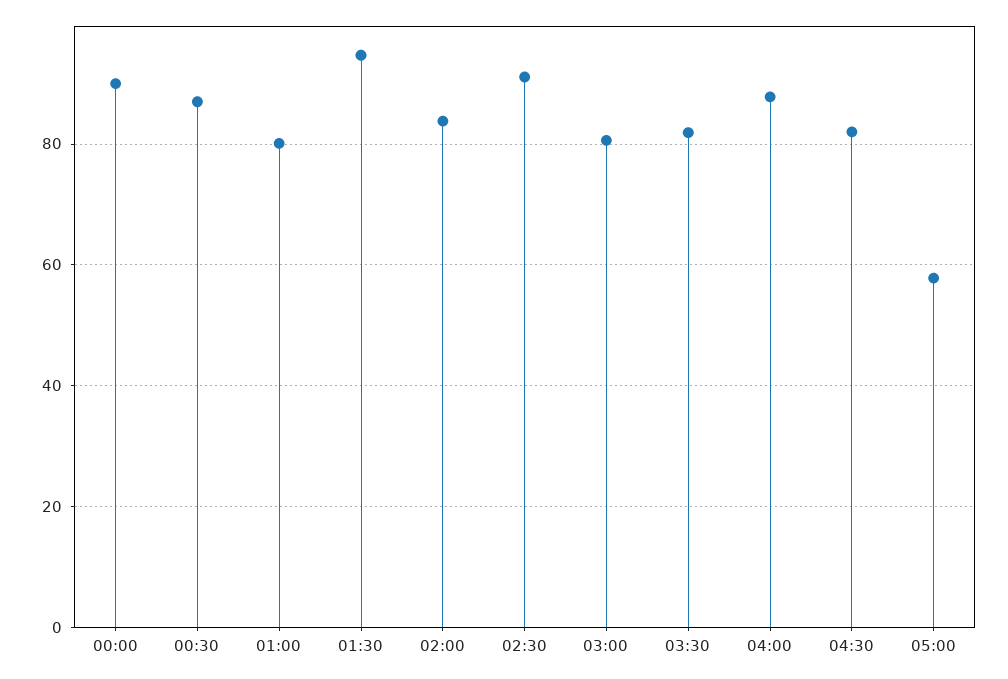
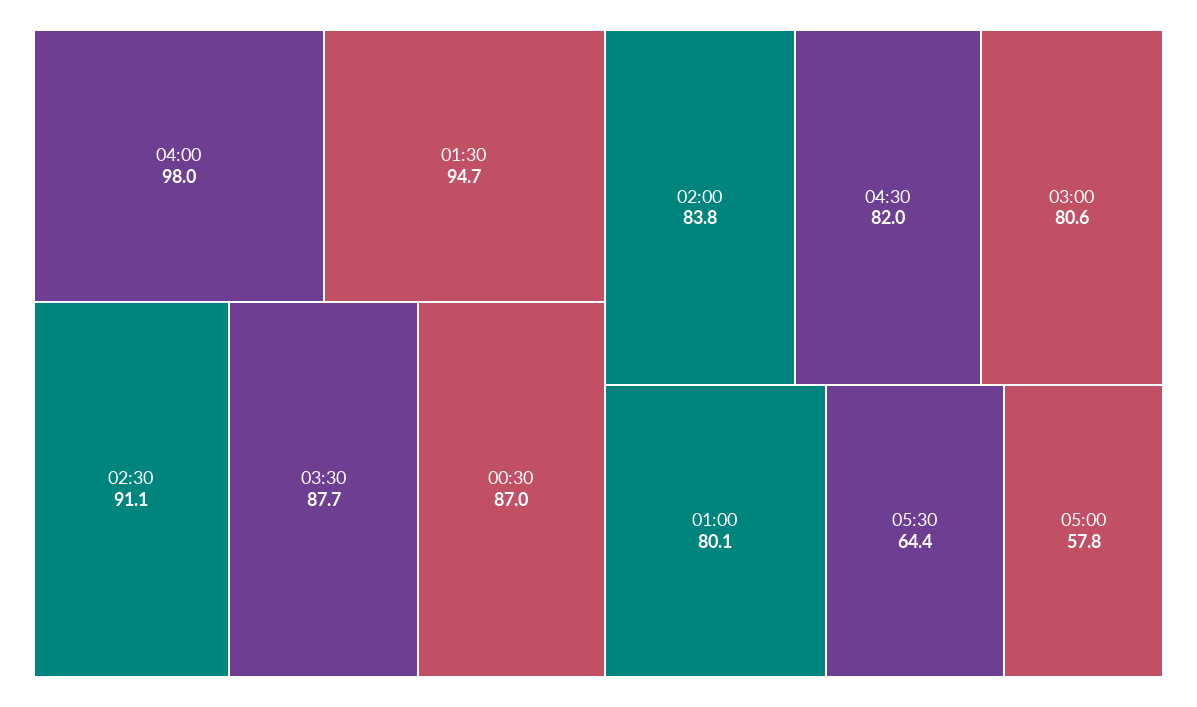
00:00: 90 -> none
03:30: 82 -> 87.7
04:00: 88 -> 98
05:30: none -> 64.4

